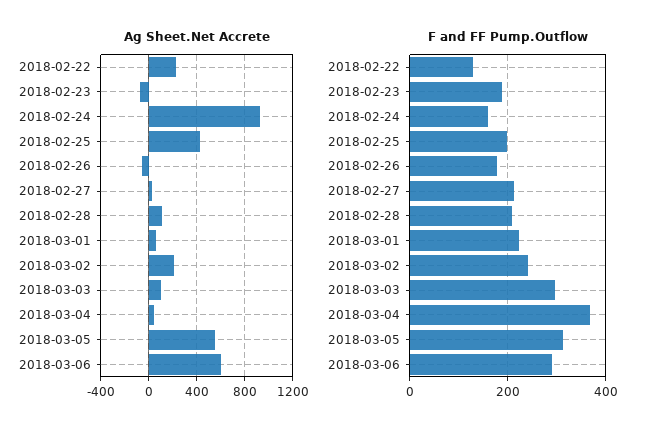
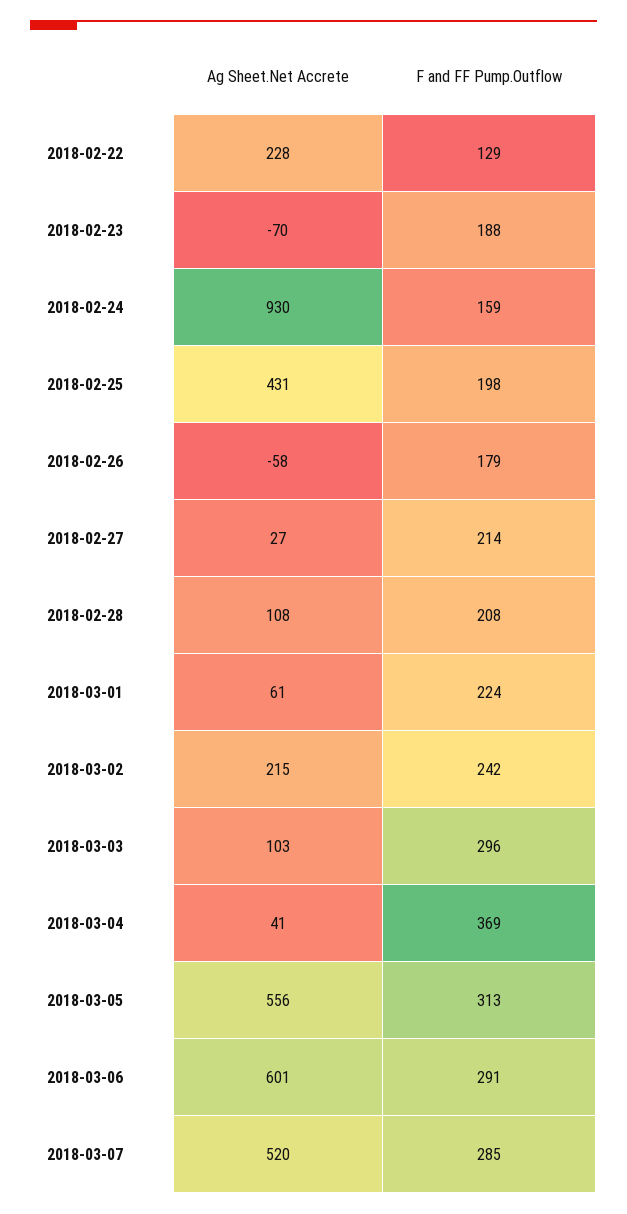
Ag Sheet.Net Accrete, 2018-03-07: none -> 520
F and FF Pump.Outflow, 2018-03-07: none -> 285

